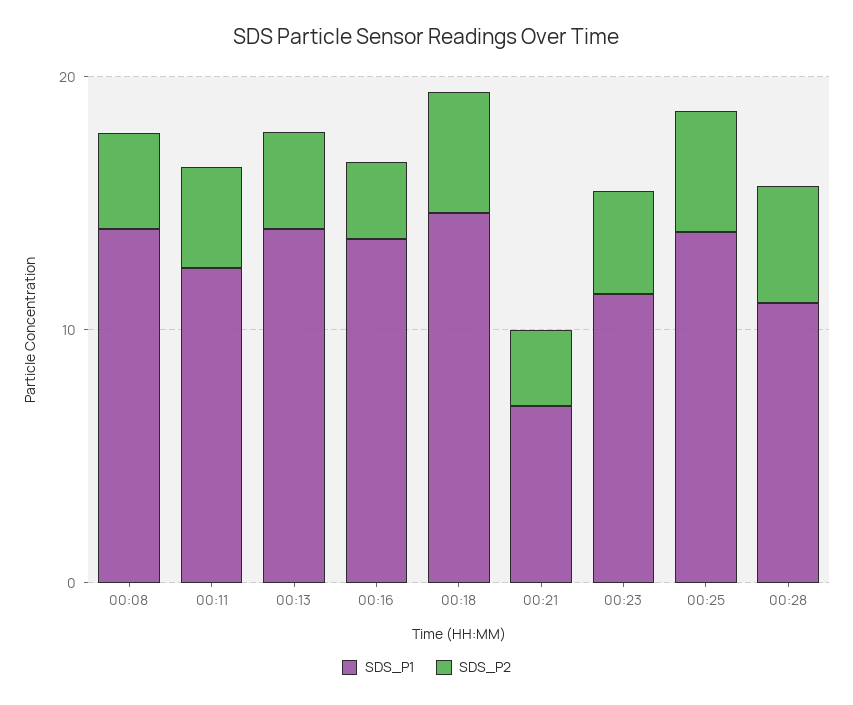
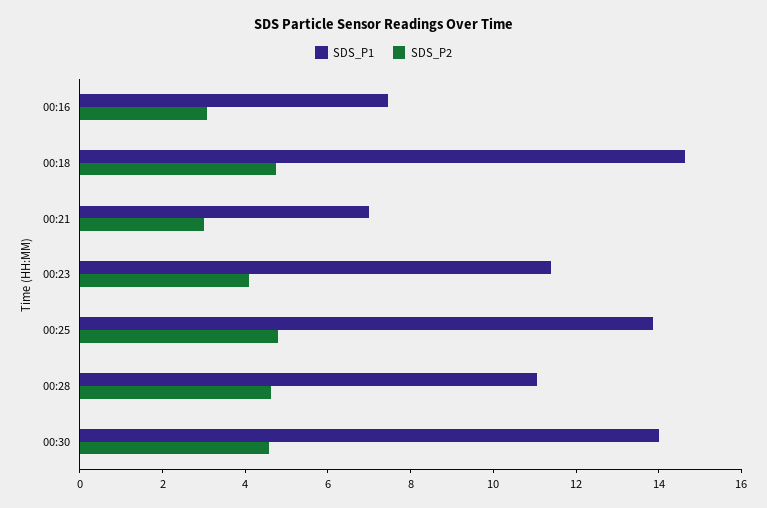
SDS_P1, 00:08: 14 -> none
SDS_P2, 00:08: 4 -> none
SDS_P1, 00:11: 12 -> none
SDS_P2, 00:11: 4 -> none
SDS_P1, 00:13: 14 -> none
SDS_P2, 00:13: 4 -> none
SDS_P1, 00:16: 14 -> 7.5
SDS_P1, 00:30: none -> 14
SDS_P2, 00:30: none -> 4.5

